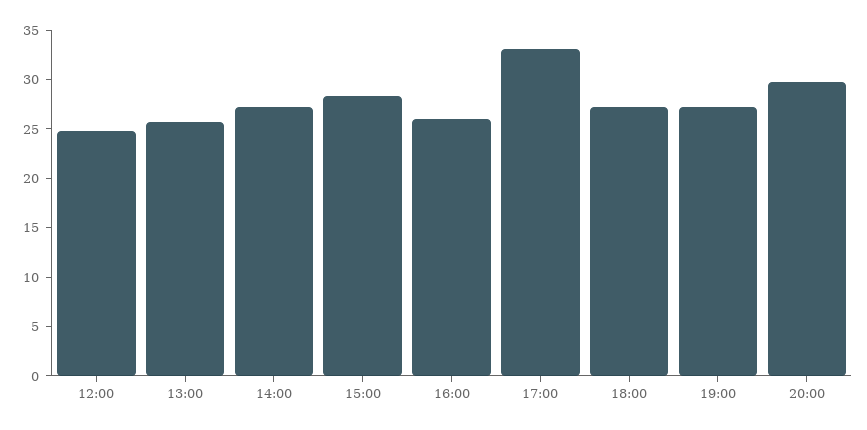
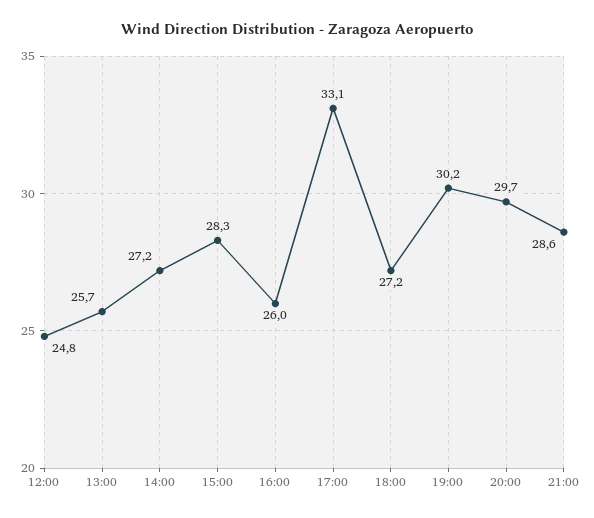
19:00: 27 -> 30.2
21:00: none -> 28.6

